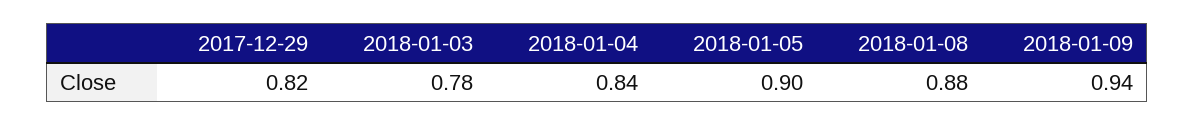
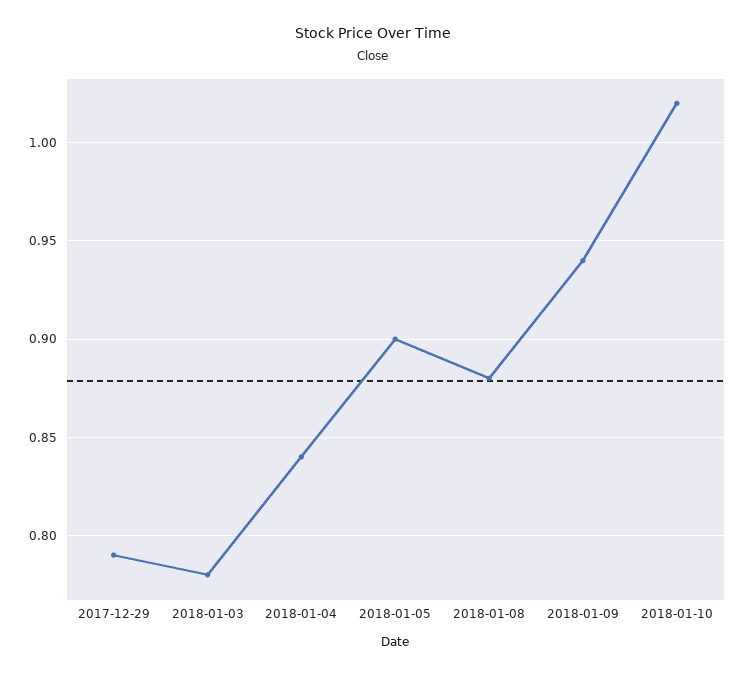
2017-12-29: 0.82 -> 0.79
2018-01-10: none -> 1.02

